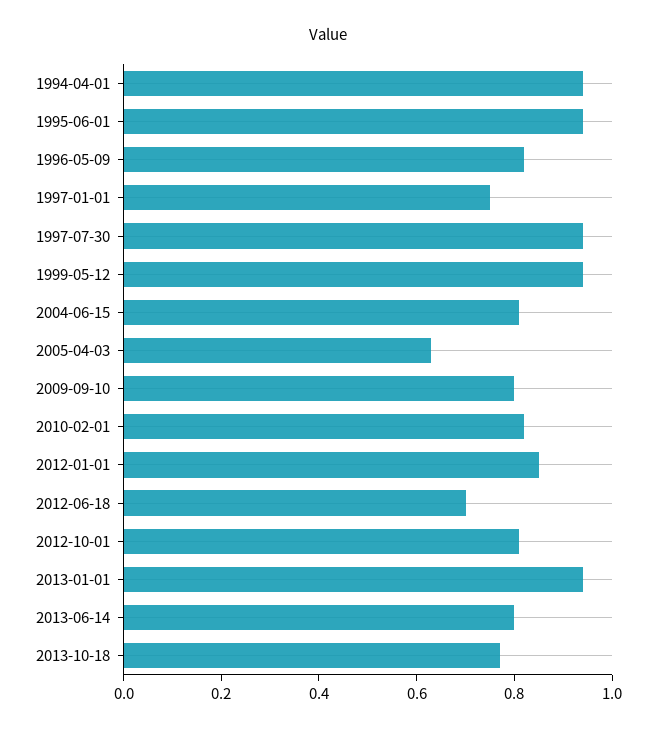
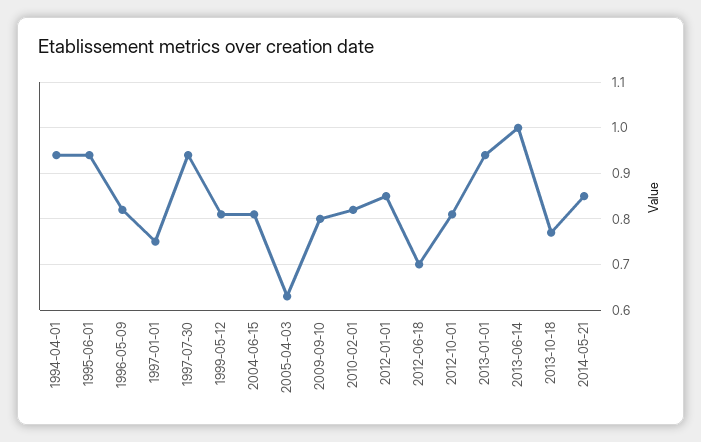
1999-05-12: 0.95 -> 0.8
2013-06-14: 0.8 -> 1
2014-05-21: none -> 0.85

